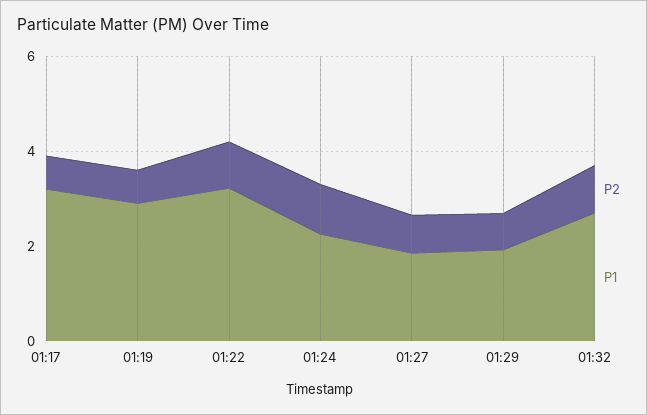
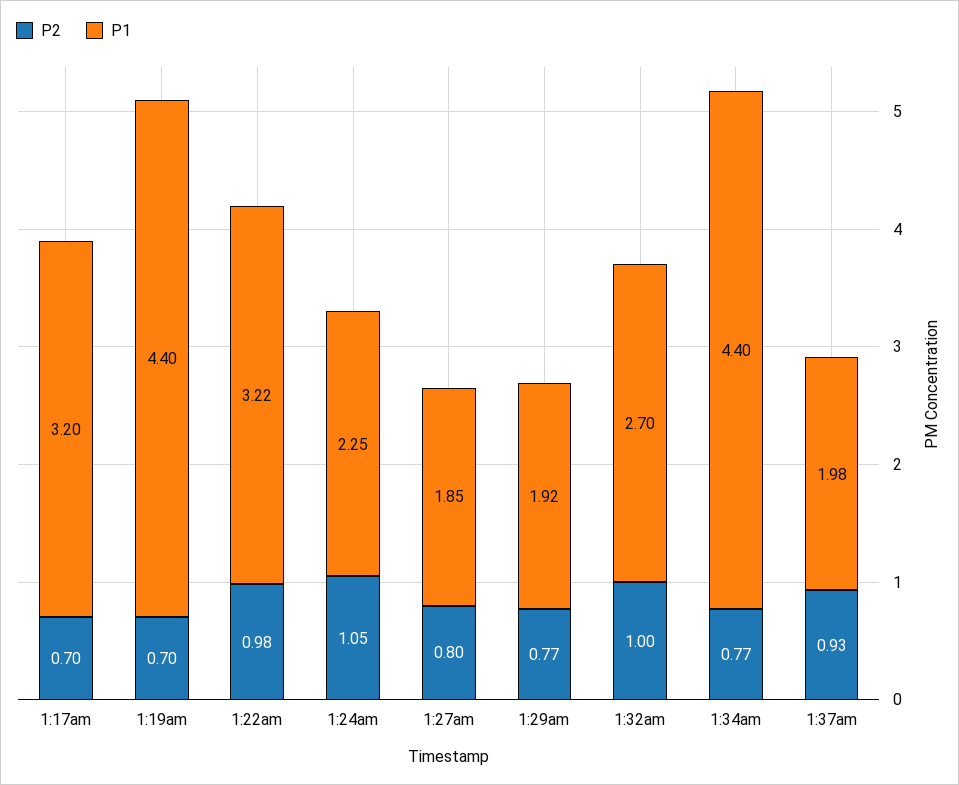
P1, 01:19: 3 -> 4.4
P2, 1:34am: none -> 0.77
P1, 1:34am: none -> 4.4
P2, 1:37am: none -> 0.93
P1, 1:37am: none -> 1.98

